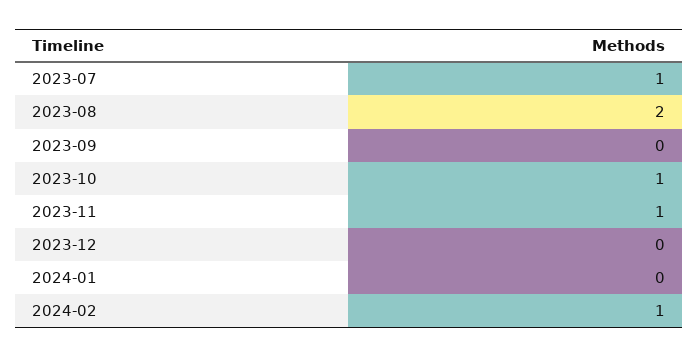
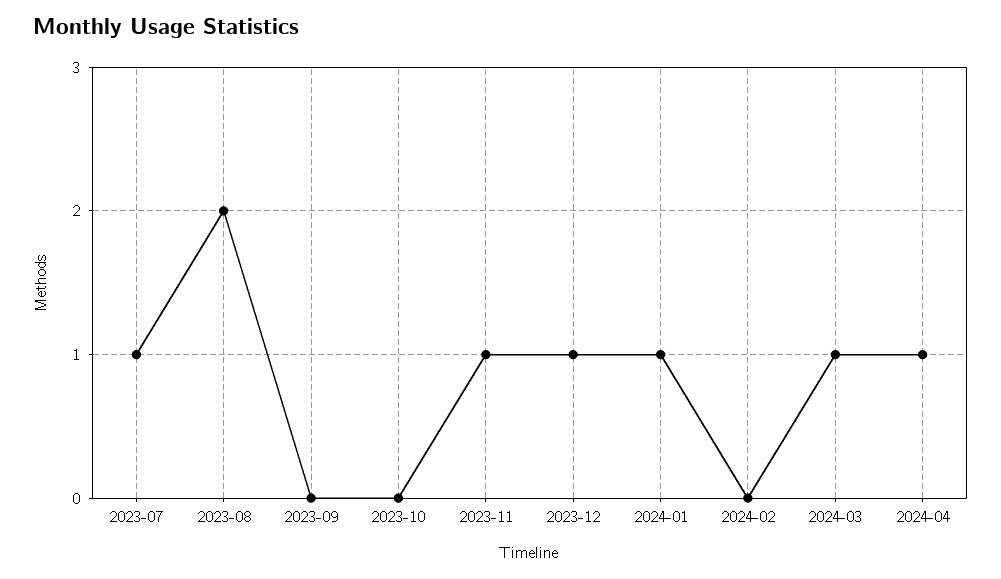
2023-10: 1 -> 0
2023-12: 0 -> 1
2024-01: 0 -> 1
2024-02: 1 -> 0
2024-03: none -> 1
2024-04: none -> 1

